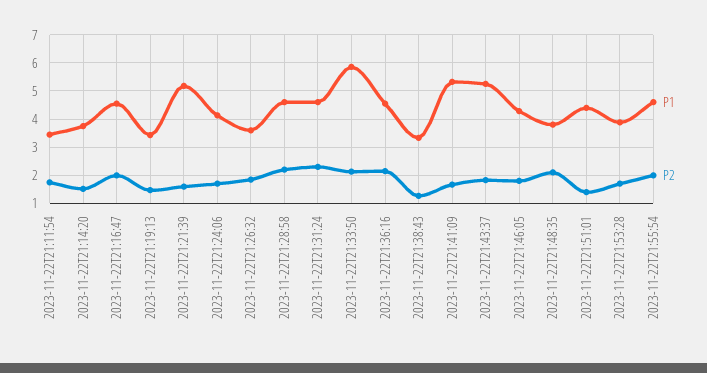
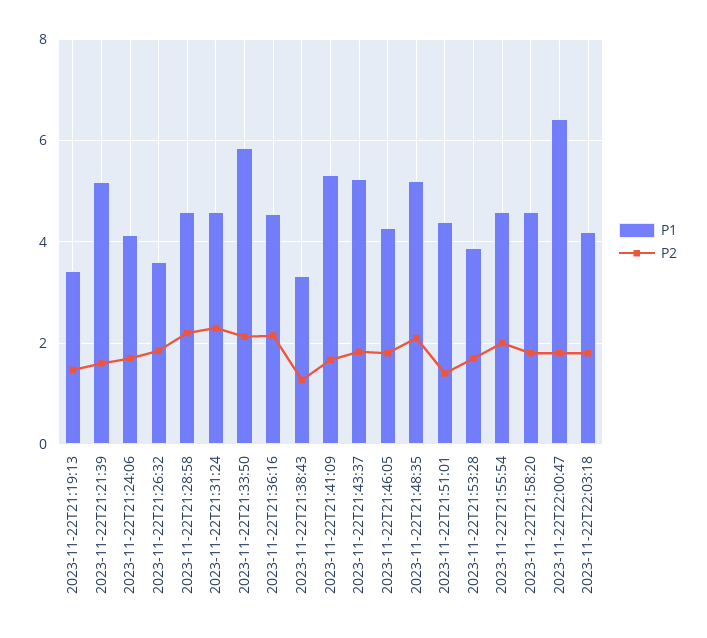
P1, 2023-11-22T21:11:54: 3.5 -> none
P2, 2023-11-22T21:11:54: 1.75 -> none
P1, 2023-11-22T21:14:20: 3.75 -> none
P2, 2023-11-22T21:14:20: 1.5 -> none
P1, 2023-11-22T21:16:47: 4.5 -> none
P2, 2023-11-22T21:16:47: 2 -> none
P1, 2023-11-22T21:48:35: 3.75 -> 5.2
P1, 2023-11-22T21:58:20: none -> 4.6
P2, 2023-11-22T21:58:20: none -> 1.8
P1, 2023-11-22T22:00:47: none -> 6.4
P2, 2023-11-22T22:00:47: none -> 1.8
P1, 2023-11-22T22:03:18: none -> 4.2
P2, 2023-11-22T22:03:18: none -> 1.8

